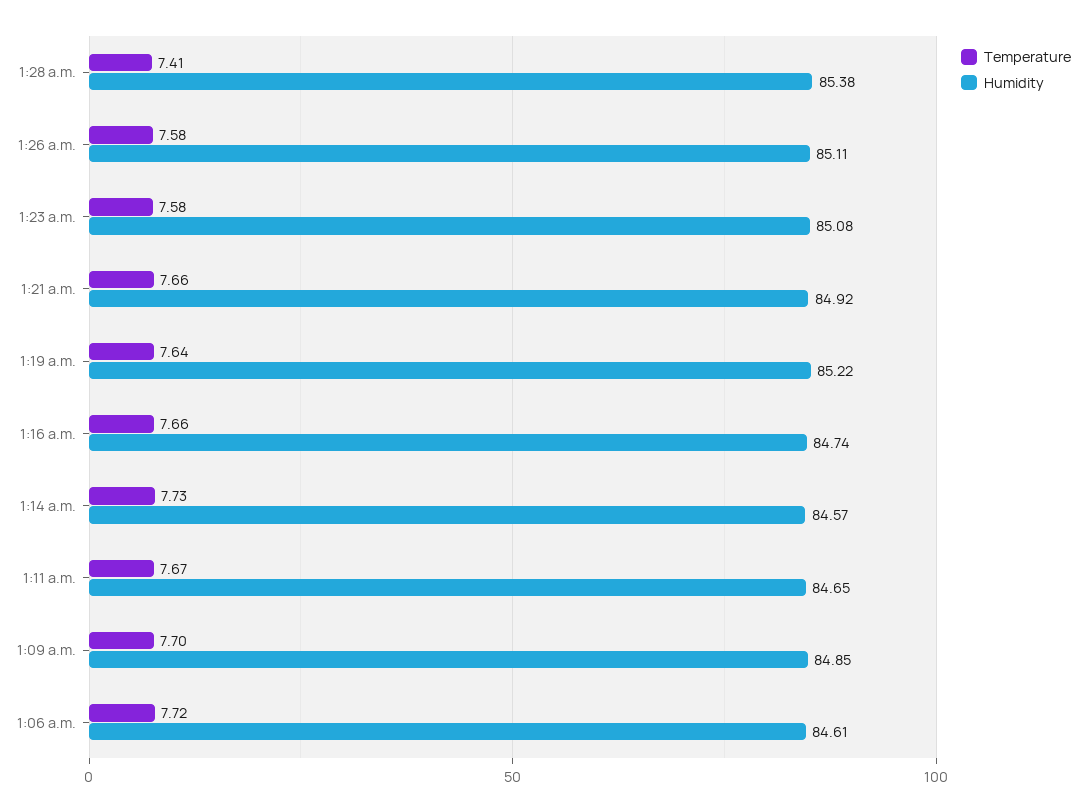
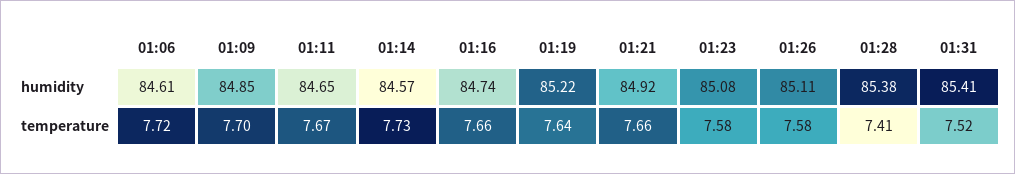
Humidity, 01:31: none -> 85.41
Temperature, 01:31: none -> 7.52

